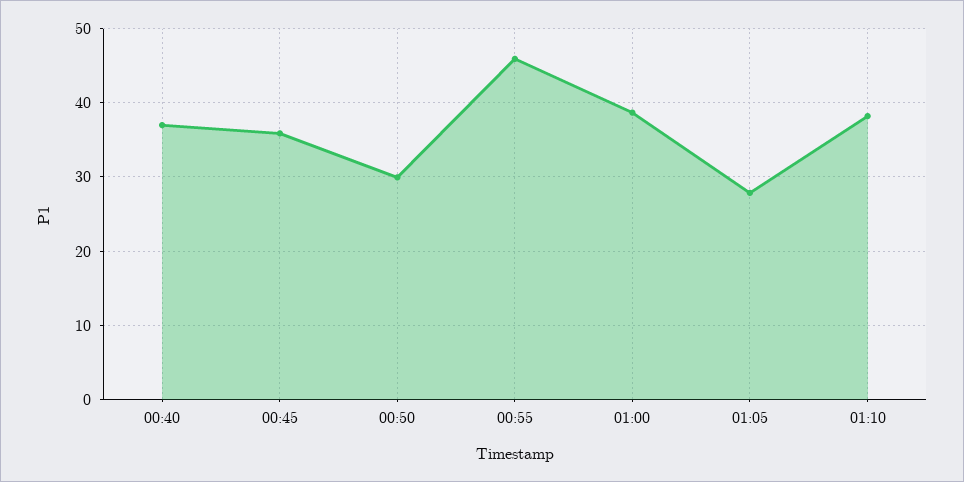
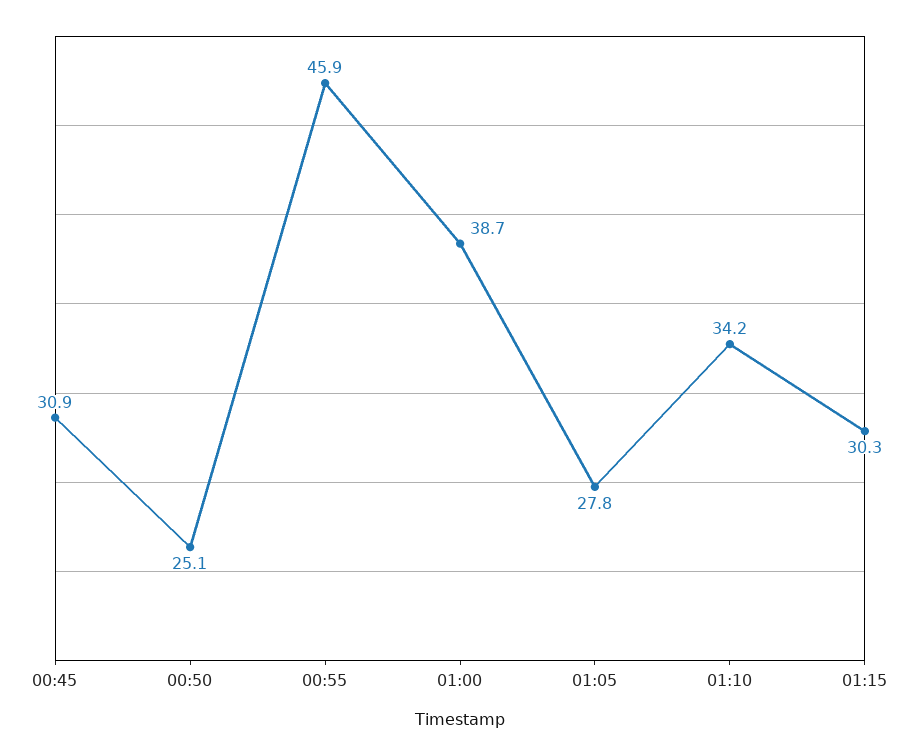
00:40: 37 -> none
00:45: 36 -> 30.9
00:50: 30 -> 25.1
01:10: 38 -> 34.2
01:15: none -> 30.3

